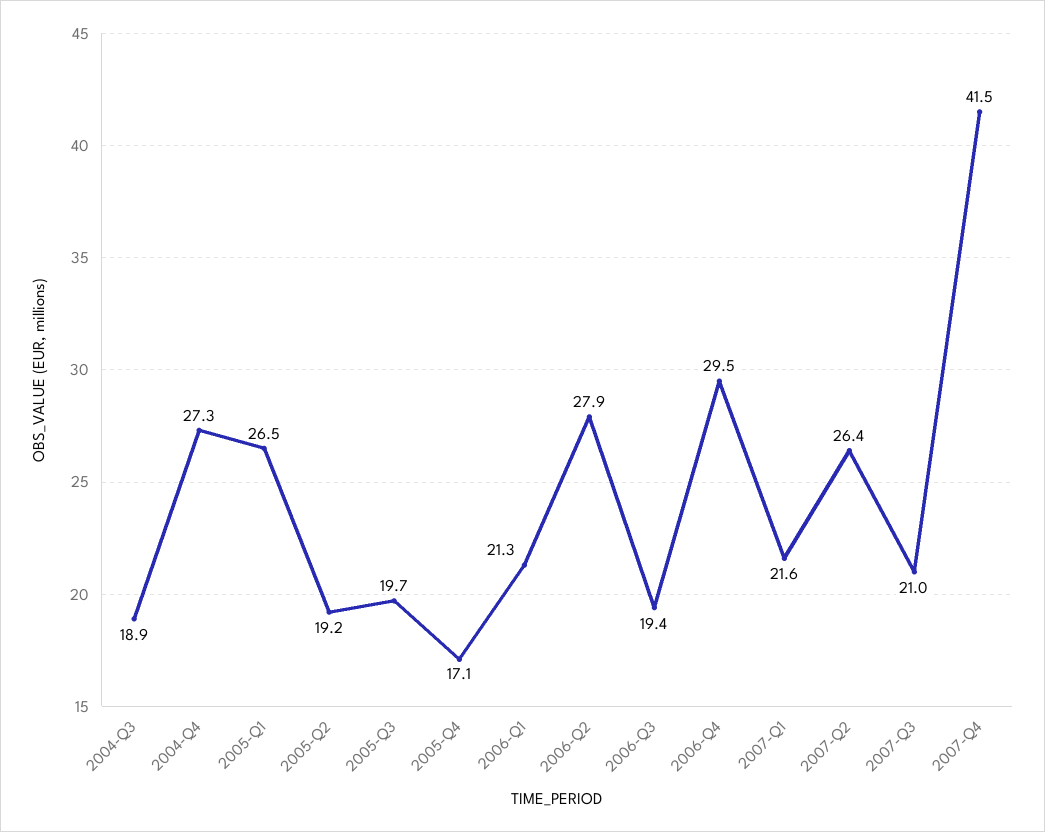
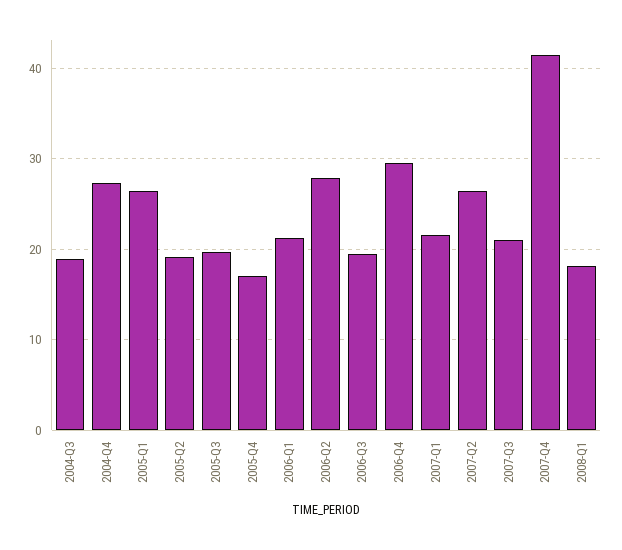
2008-Q1: none -> 18

